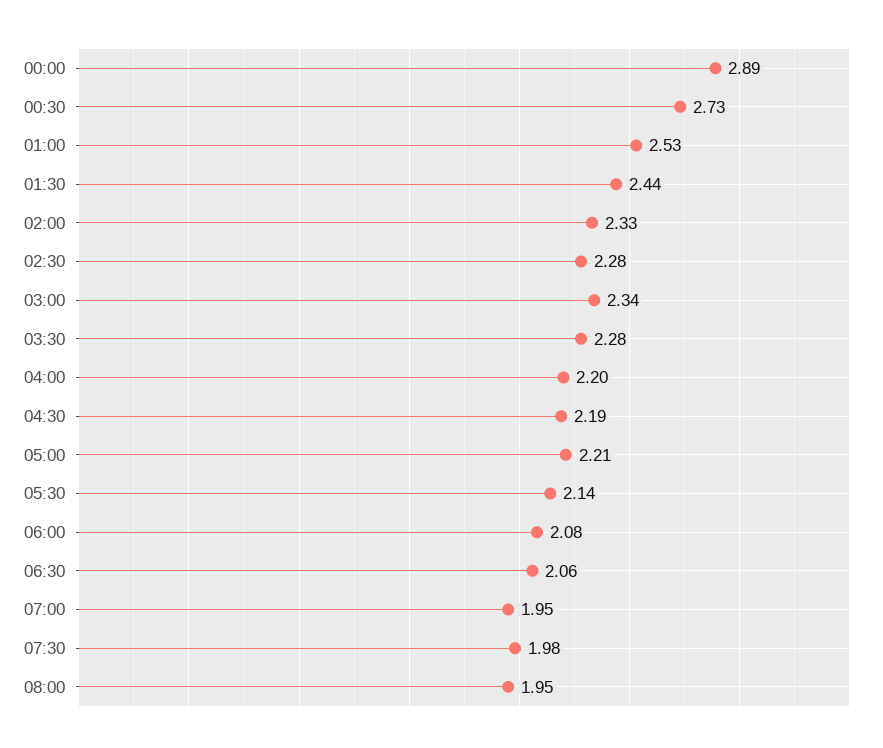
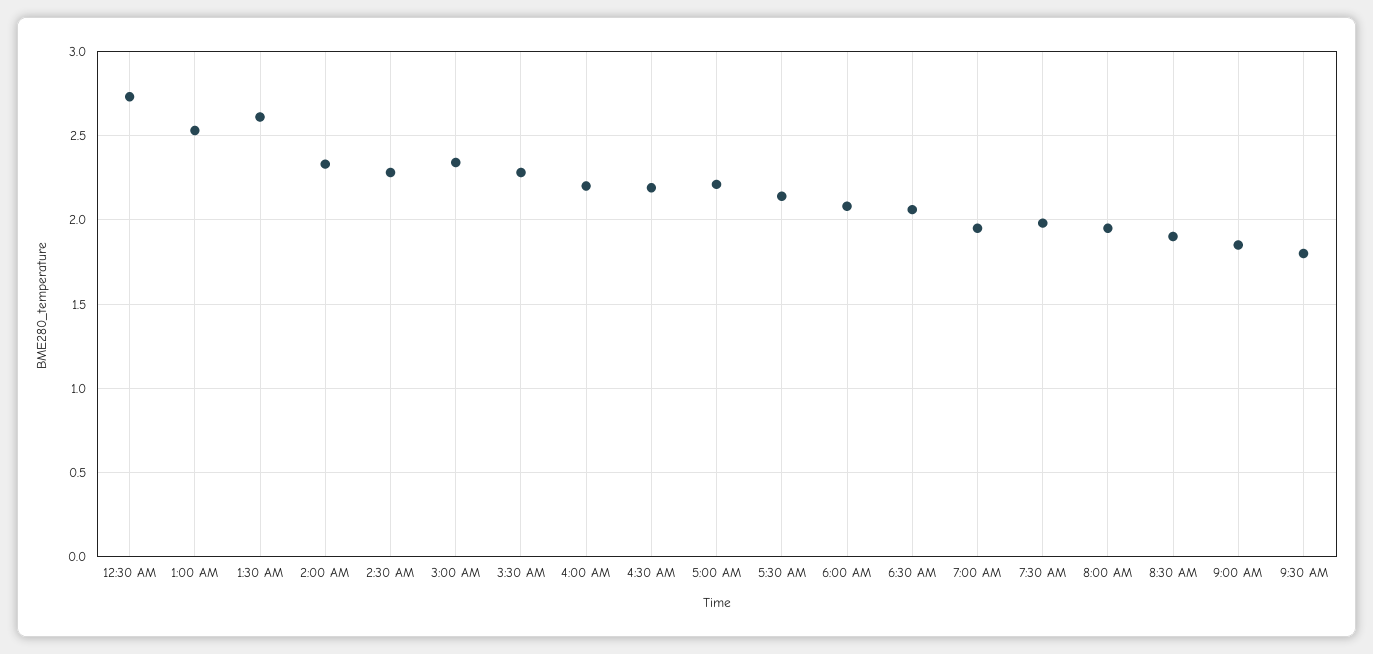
00:00: 2.89 -> none
01:30: 2.44 -> 2.6
8:30 AM: none -> 1.9
9:00 AM: none -> 1.85
9:30 AM: none -> 1.8

